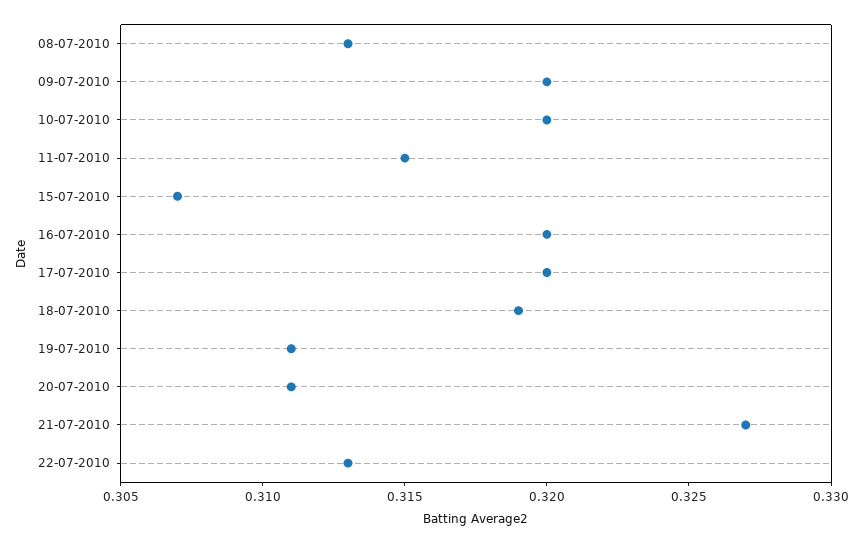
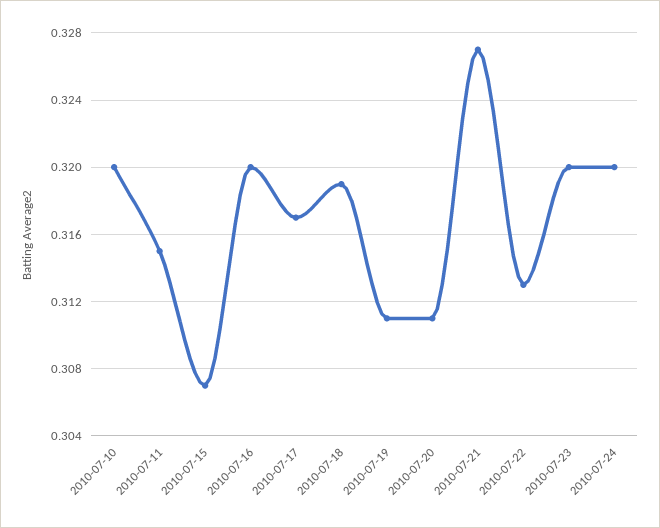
08-07-2010: 0.313 -> none
09-07-2010: 0.32 -> none
17-07-2010: 0.32 -> 0.317
2010-07-23: none -> 0.32
2010-07-24: none -> 0.32

